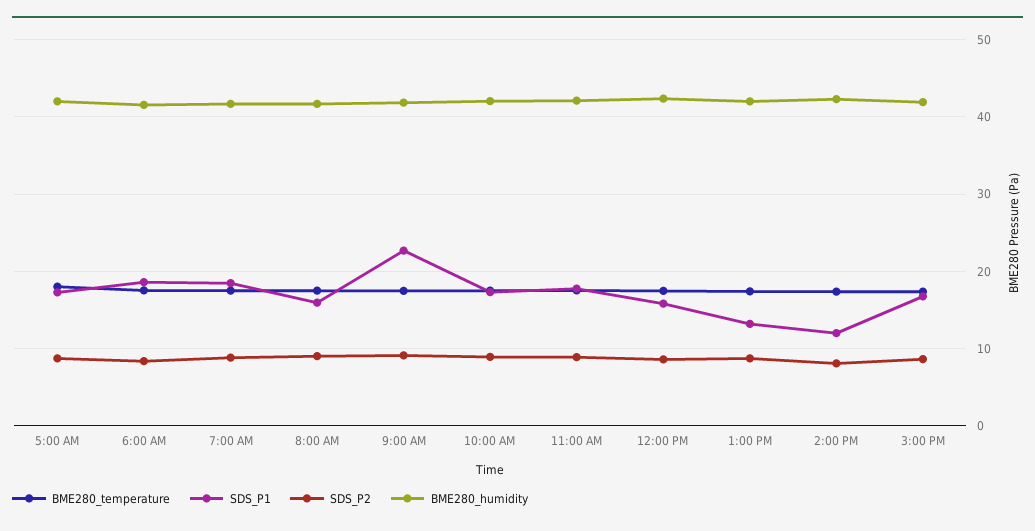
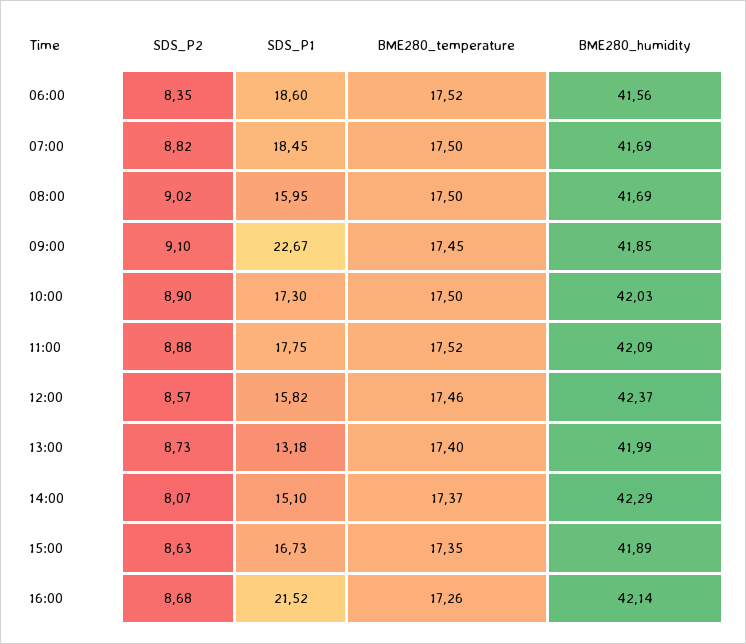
BME280_temperature, 5:00 AM: 18 -> none
SDS_P1, 5:00 AM: 17 -> none
SDS_P2, 5:00 AM: 9 -> none
BME280_humidity, 5:00 AM: 42 -> none
SDS_P1, 2:00 PM: 12 -> 15.1
SDS_P2, 16:00: none -> 8.68
SDS_P1, 16:00: none -> 21.52
BME280_temperature, 16:00: none -> 17.26
BME280_humidity, 16:00: none -> 42.14

